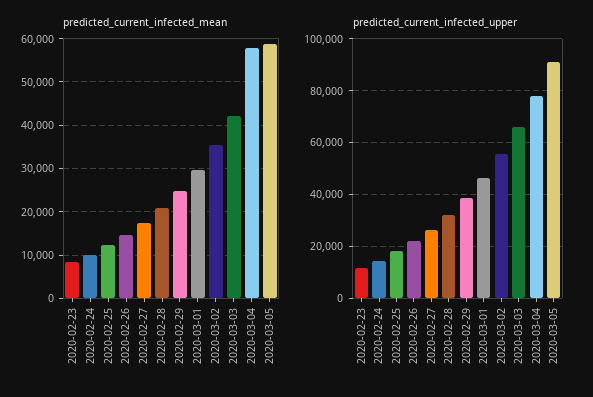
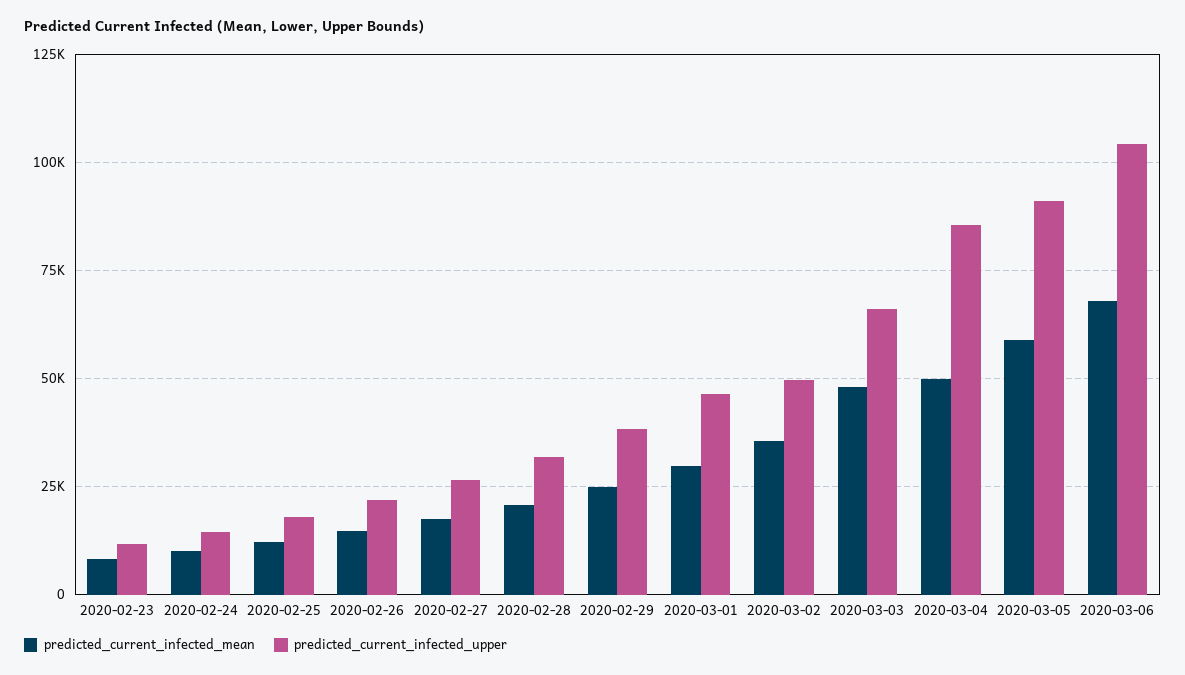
predicted_current_infected_mean, 2020-03-03: 42000 -> 47500
predicted_current_infected_mean, 2020-03-04: 58000 -> 50000
predicted_current_infected_upper, 2020-03-02: 55000 -> 50000
predicted_current_infected_upper, 2020-03-04: 77500 -> 85000
predicted_current_infected_mean, 2020-03-06: none -> 67500
predicted_current_infected_upper, 2020-03-06: none -> 105000

